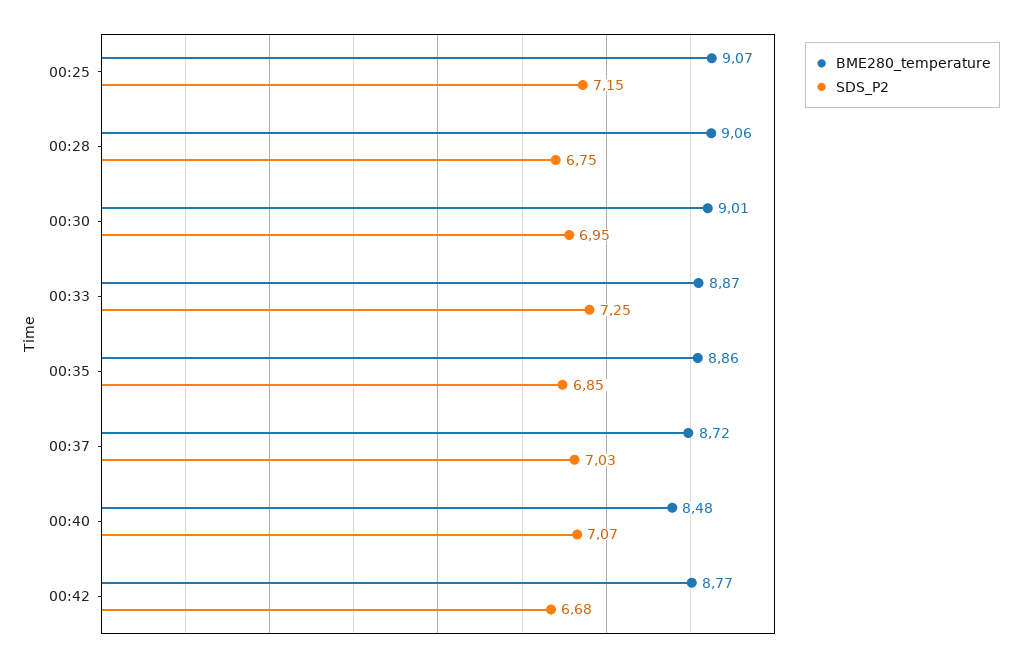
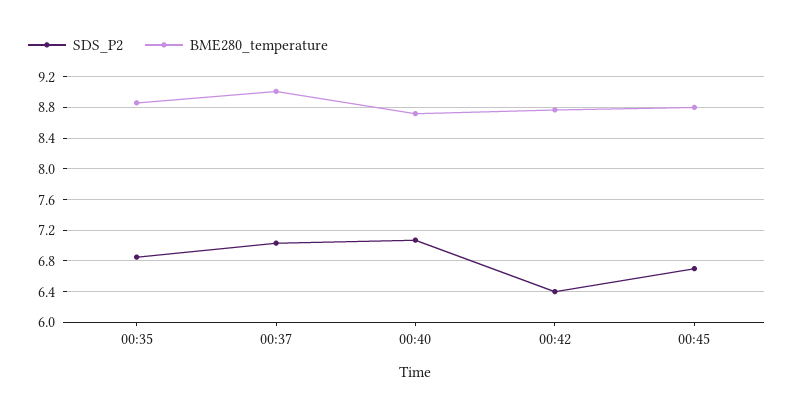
BME280_temperature, 00:25: 9.07 -> none
SDS_P2, 00:25: 7.15 -> none
BME280_temperature, 00:28: 9.06 -> none
SDS_P2, 00:28: 6.75 -> none
BME280_temperature, 00:30: 9.01 -> none
SDS_P2, 00:30: 6.95 -> none
BME280_temperature, 00:33: 8.87 -> none
SDS_P2, 00:33: 7.25 -> none
BME280_temperature, 00:37: 8.72 -> 9
BME280_temperature, 00:40: 8.48 -> 8.7
SDS_P2, 00:42: 6.68 -> 6.4
SDS_P2, 00:45: none -> 6.7
BME280_temperature, 00:45: none -> 8.8

